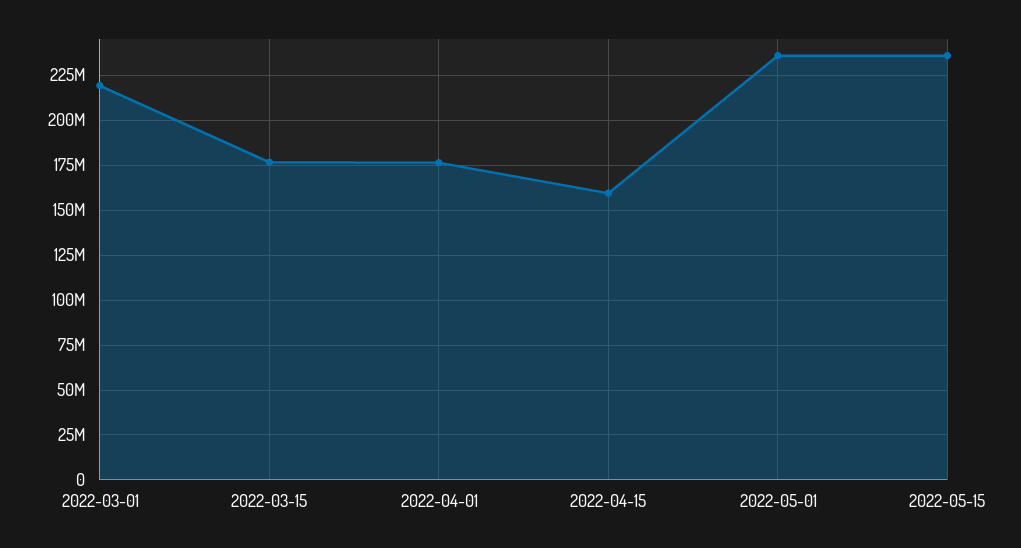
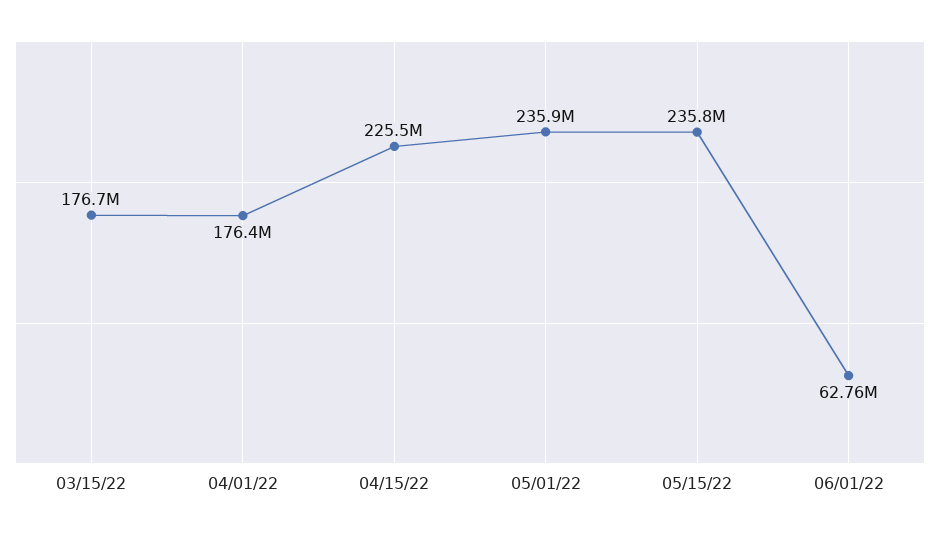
2022-03-01: 220000000 -> none
2022-04-15: 160000000 -> 225500000
06/01/22: none -> 62760000

